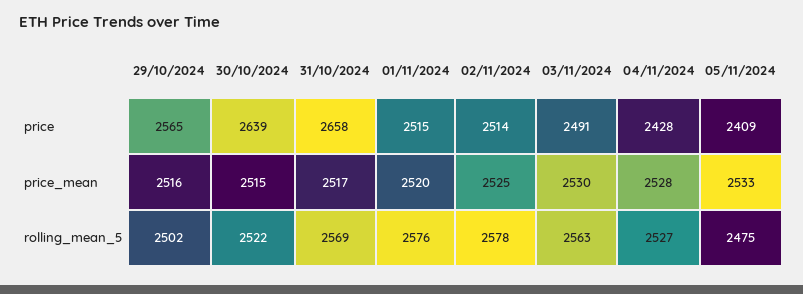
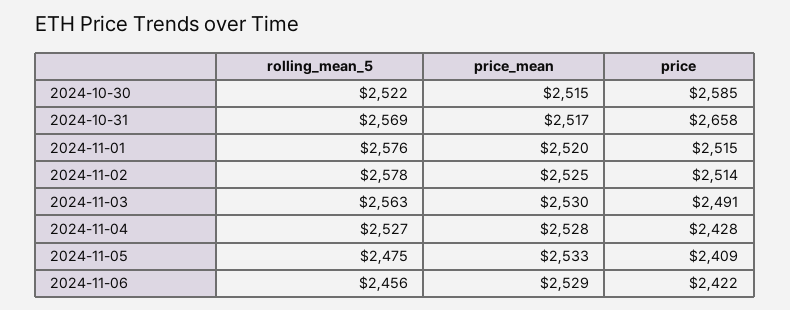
29/10/2024, price: 2565 -> none
30/10/2024, price: 2639 -> 2585
29/10/2024, price_mean: 2516 -> none
29/10/2024, rolling_mean_5: 2502 -> none
2024-11-06, rolling_mean_5: none -> 2456
2024-11-06, price_mean: none -> 2529
2024-11-06, price: none -> 2422

